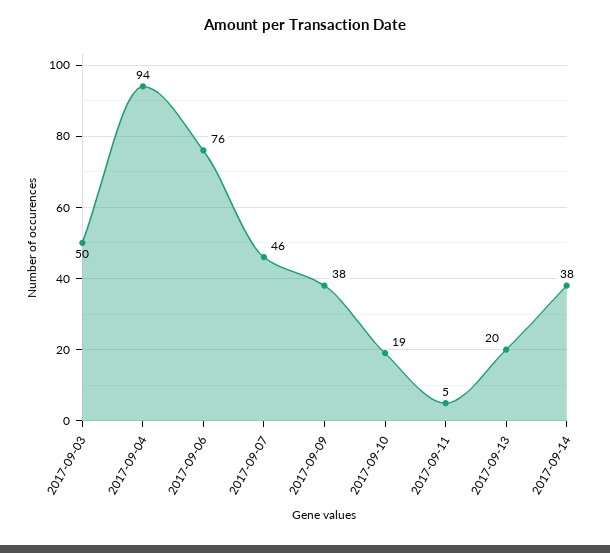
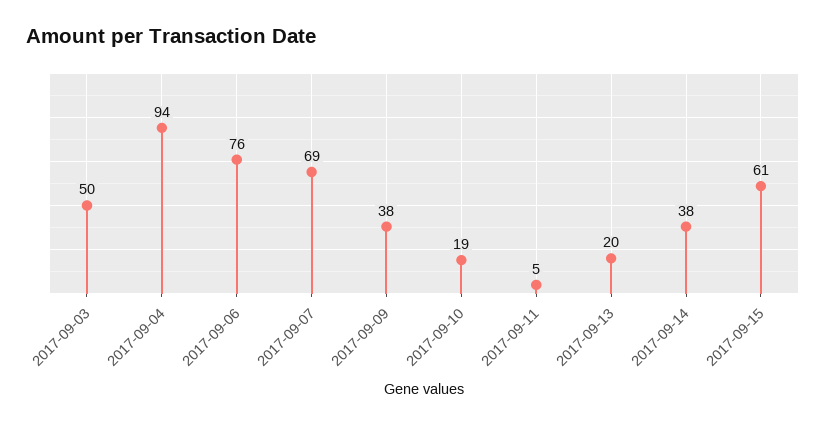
2017-09-07: 46 -> 69
2017-09-15: none -> 61

